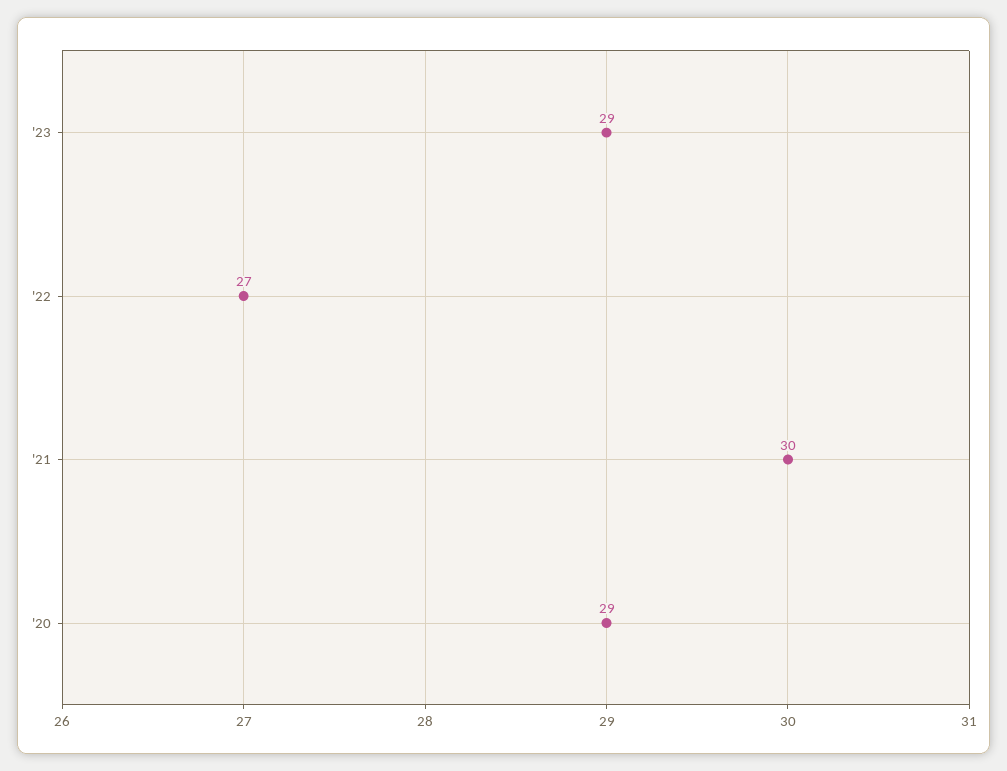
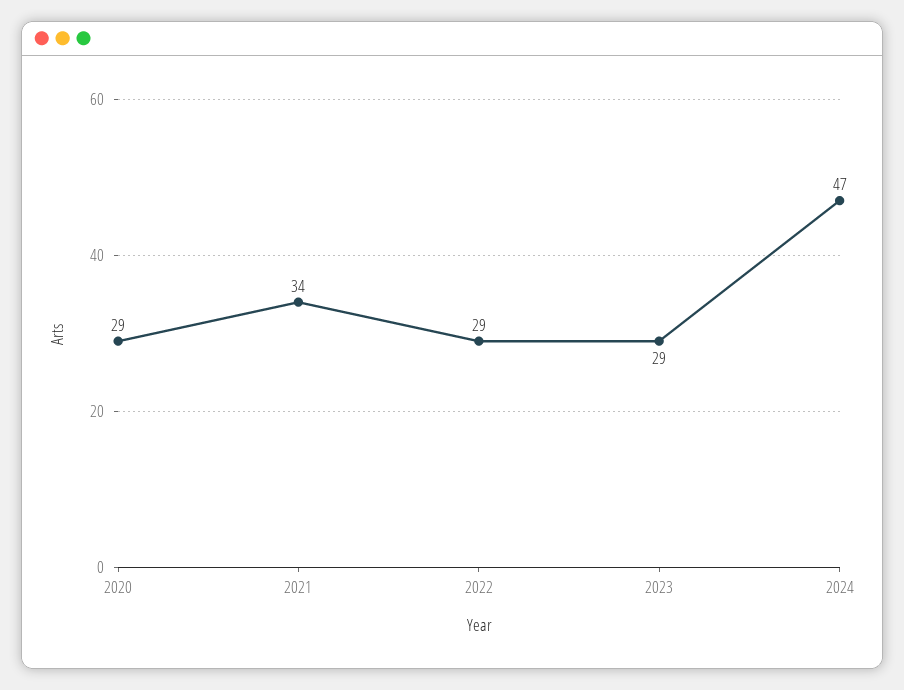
'22: 27 -> 29
'21: 30 -> 34
2024: none -> 47

